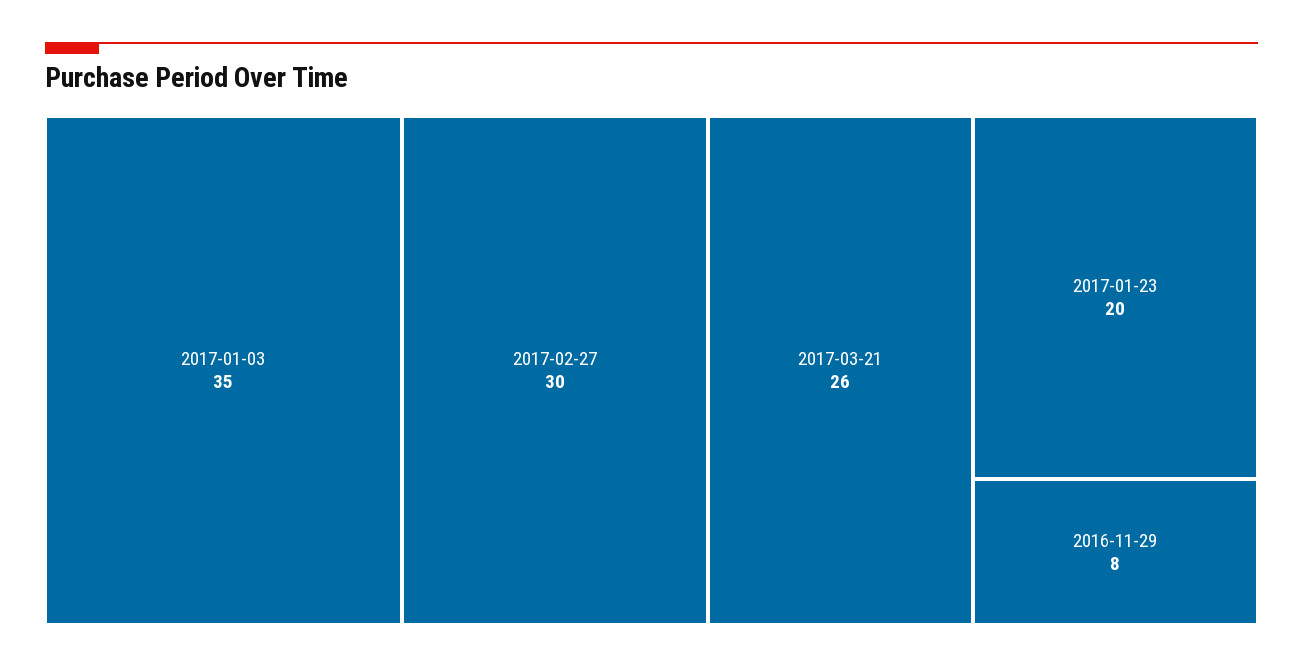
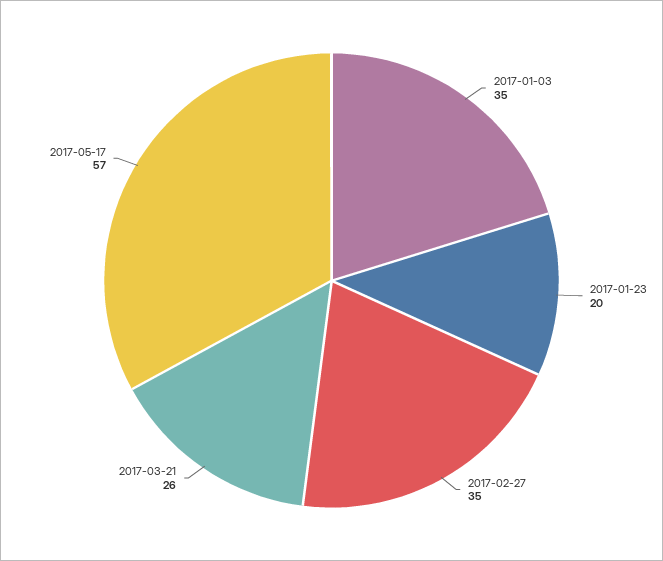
2017-02-27: 30 -> 35
2016-11-29: 8 -> none
2017-05-17: none -> 57

